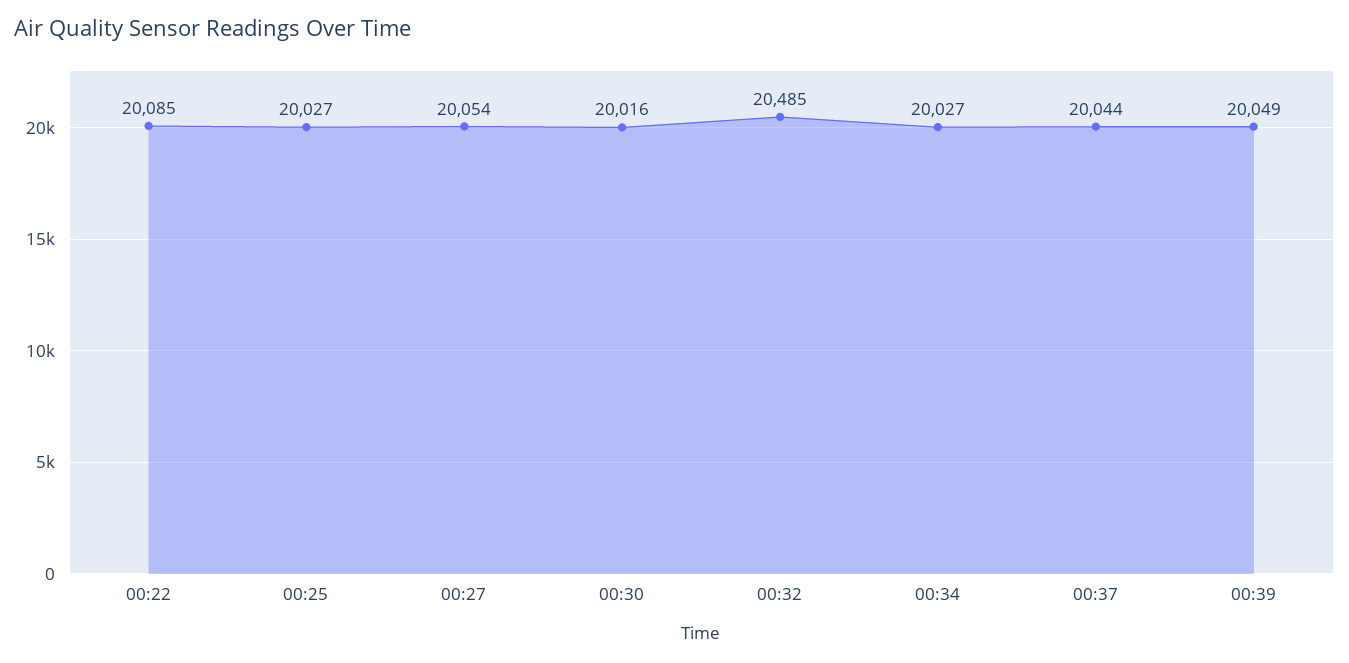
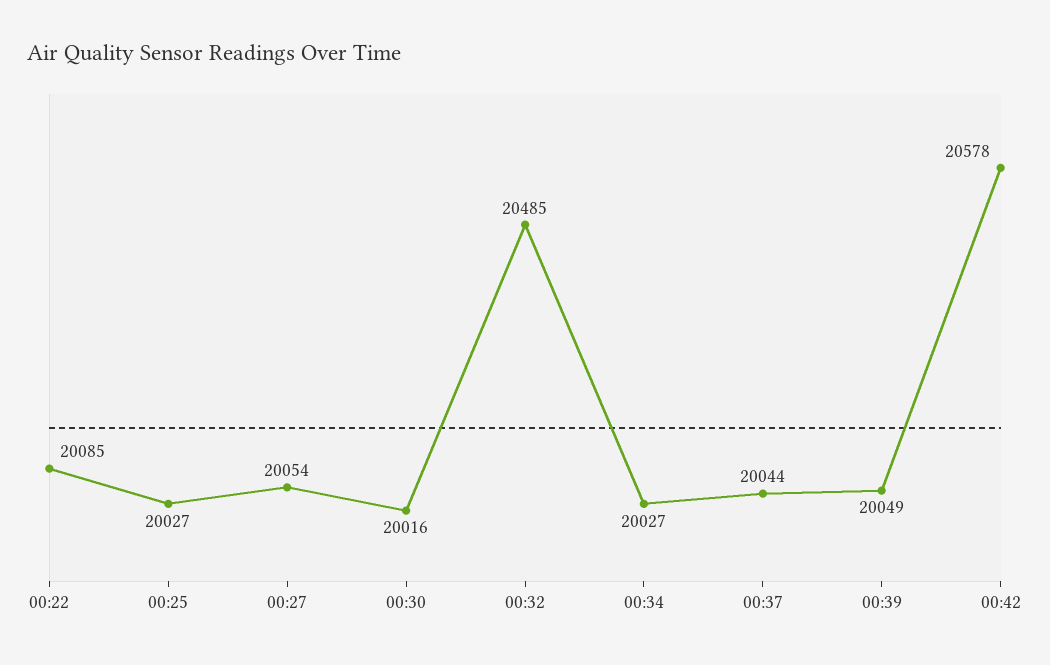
00:42: none -> 20578

